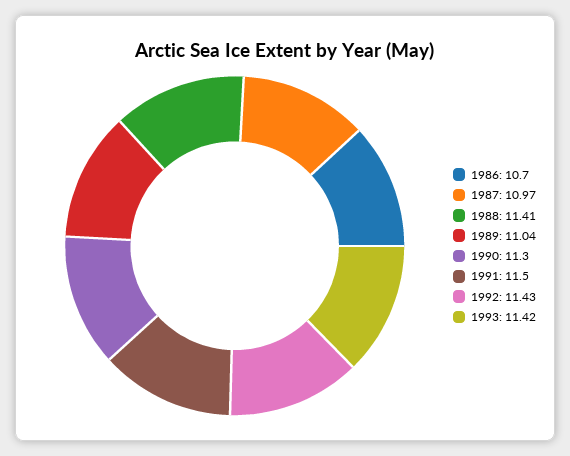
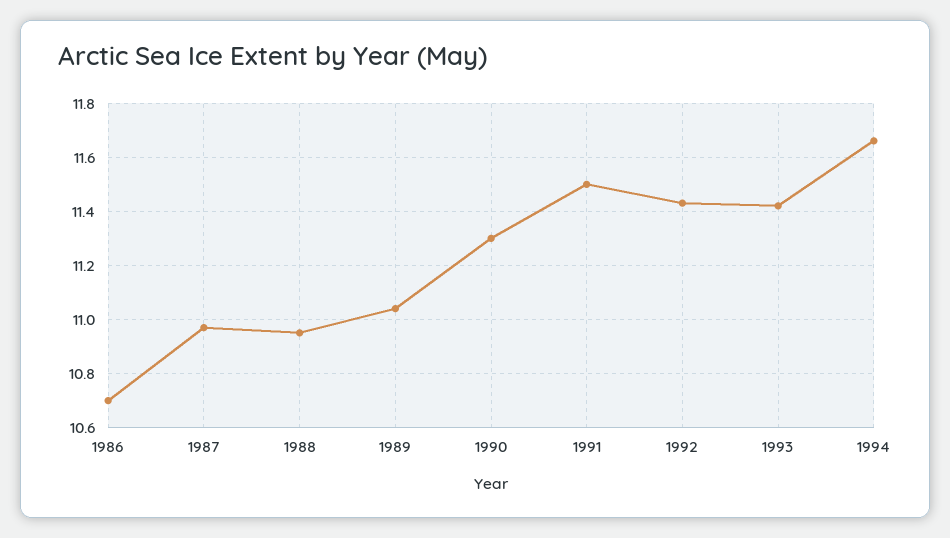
1988: 11.41 -> 10.95
1994: none -> 11.65

